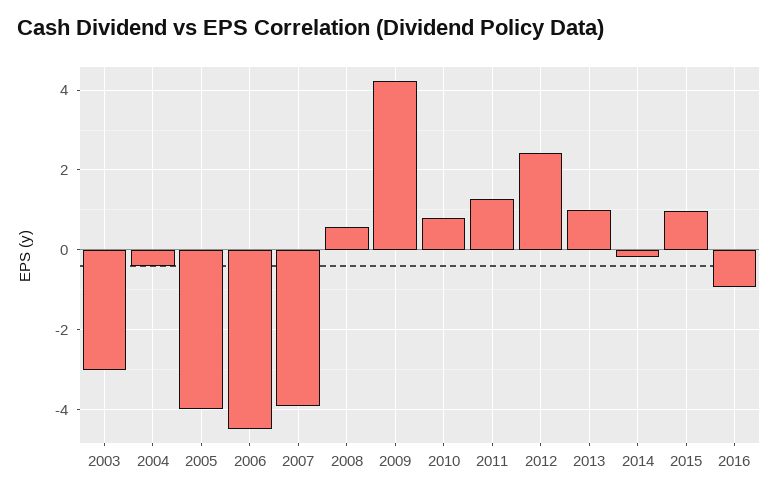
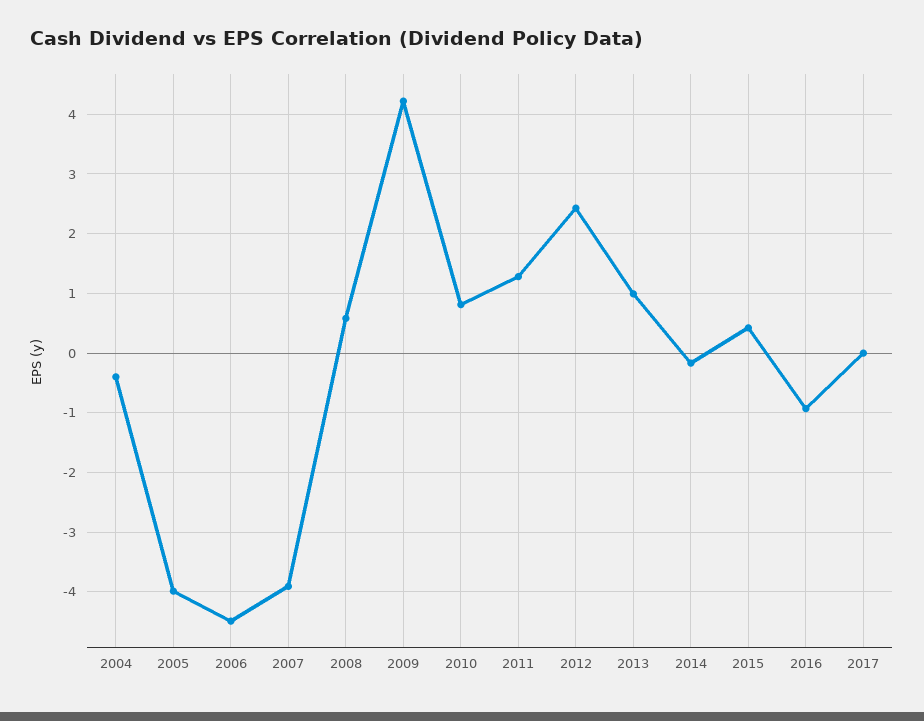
2003: -3 -> none
2015: 1 -> 0.4
2017: none -> 0

